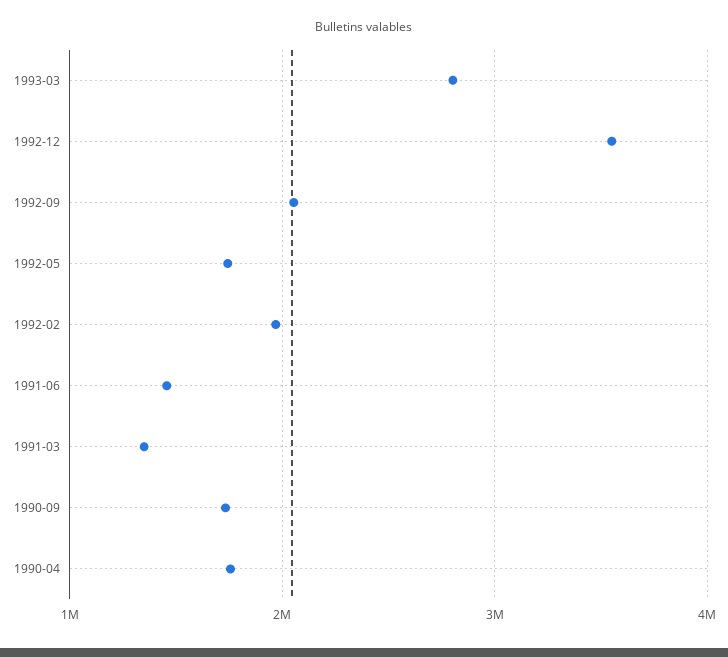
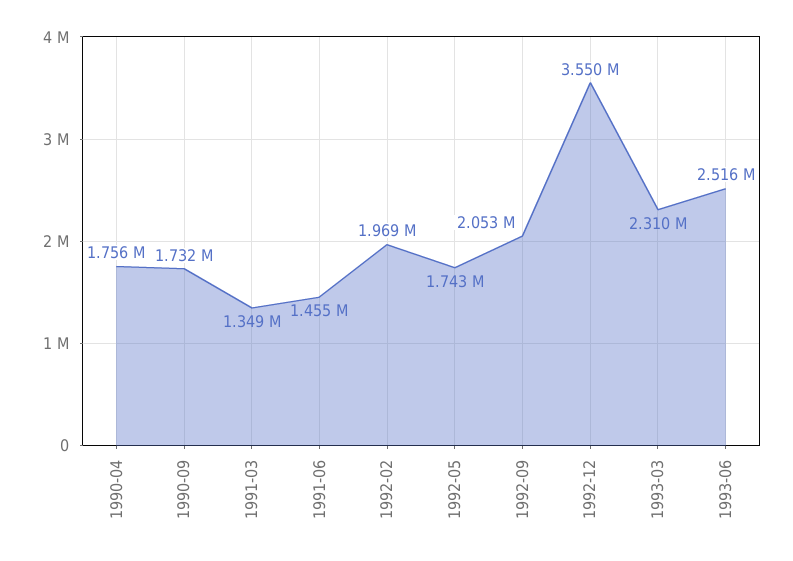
1993-03: 2800000 -> 2310000
1993-06: none -> 2516000

